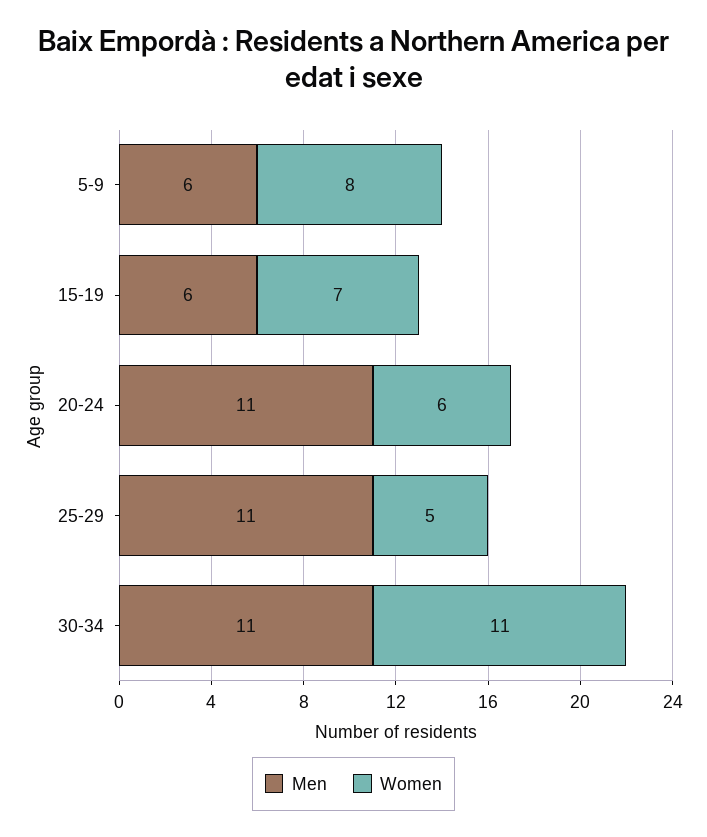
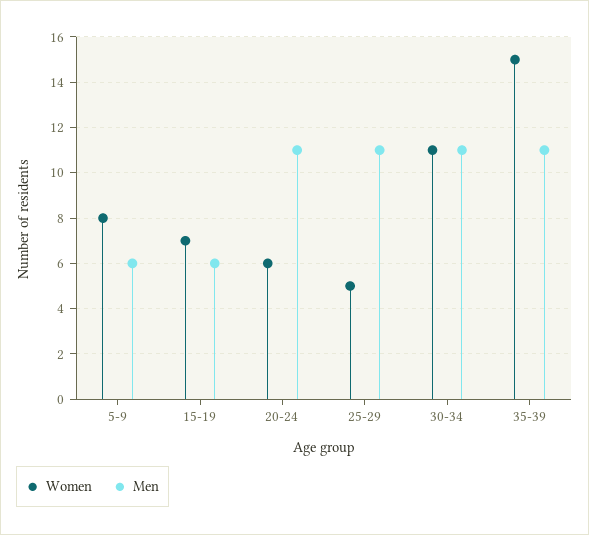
Women, 35-39: none -> 15
Men, 35-39: none -> 11

